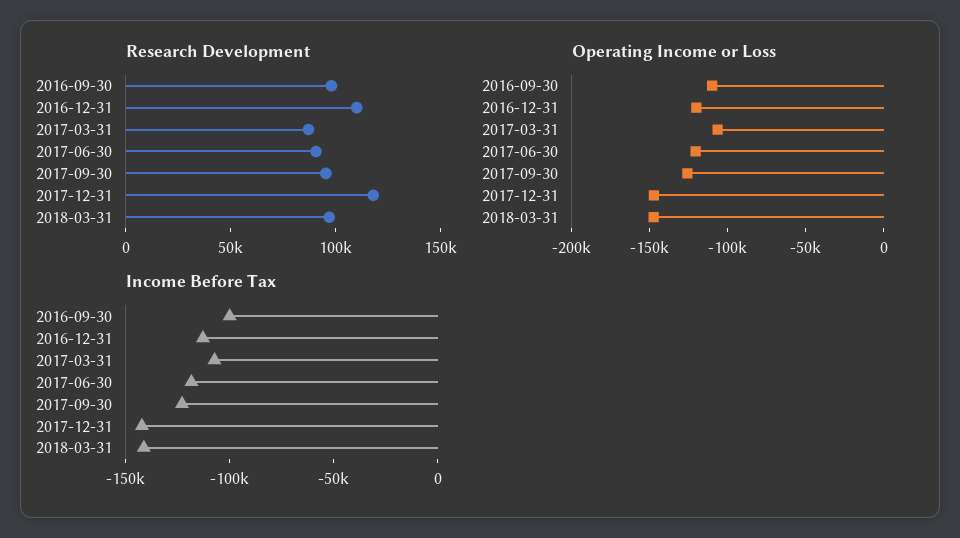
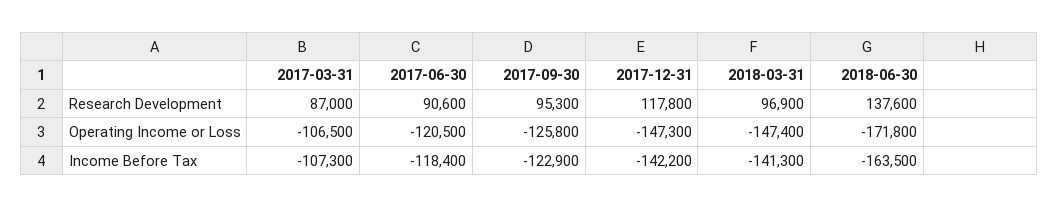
Research Development, 2016-09-30: 100000 -> none
Research Development, 2016-12-31: 110000 -> none
Operating Income or Loss, 2016-09-30: -110000 -> none
Operating Income or Loss, 2016-12-31: -120000 -> none
Income Before Tax, 2016-09-30: -100000 -> none
Income Before Tax, 2016-12-31: -110000 -> none
Research Development, 2018-06-30: none -> 137600
Operating Income or Loss, 2018-06-30: none -> -171800
Income Before Tax, 2018-06-30: none -> -163500

